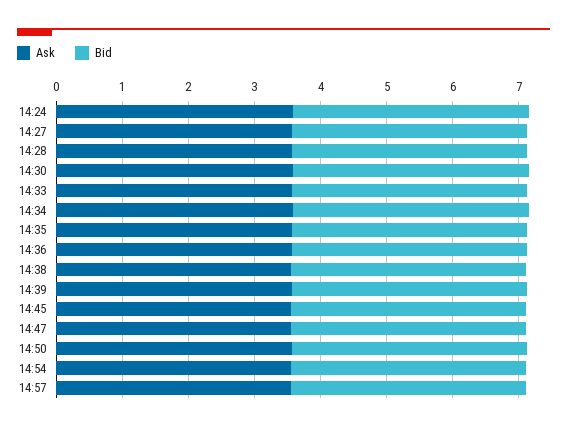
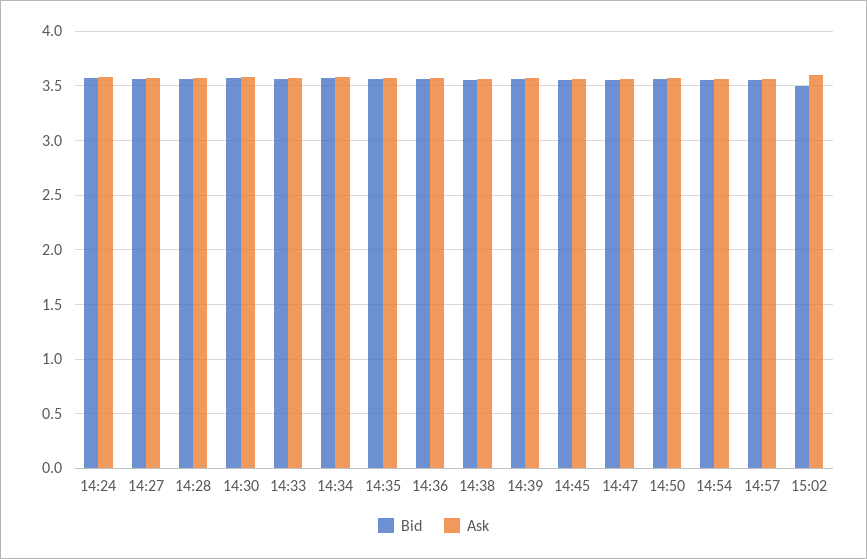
Bid, 15:02: none -> 3.5
Ask, 15:02: none -> 3.6

